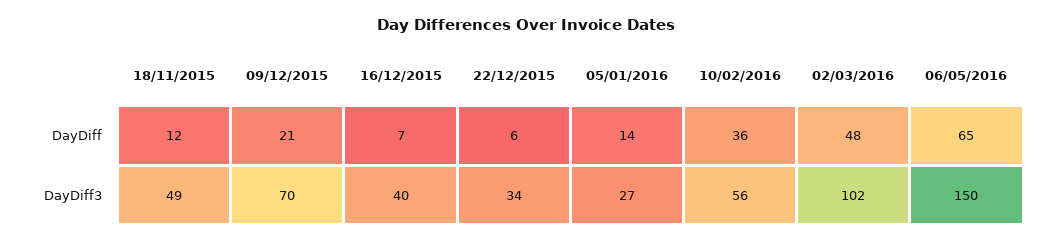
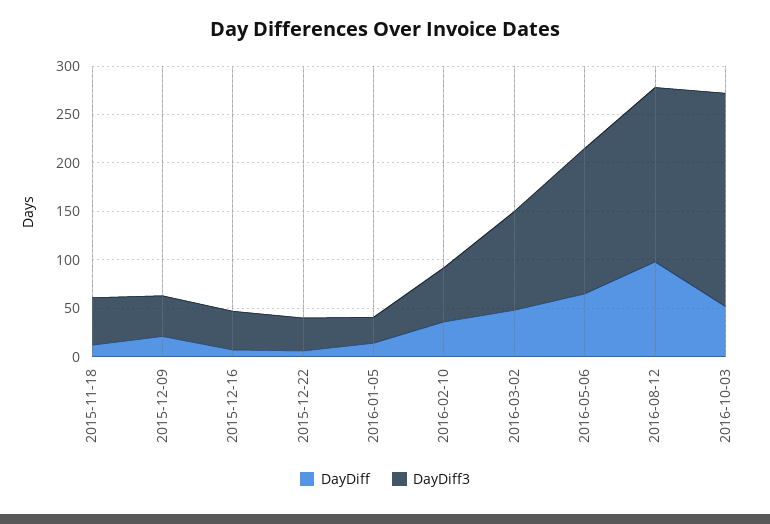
DayDiff3, 09/12/2015: 70 -> 40
DayDiff, 2016-08-12: none -> 100
DayDiff3, 2016-08-12: none -> 180
DayDiff, 2016-10-03: none -> 50
DayDiff3, 2016-10-03: none -> 220

